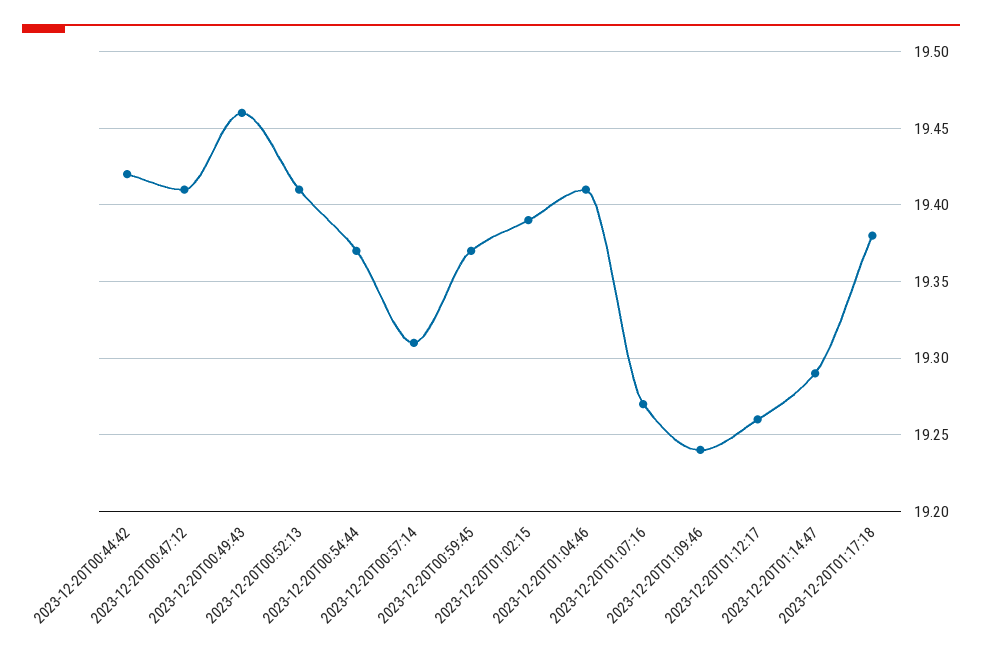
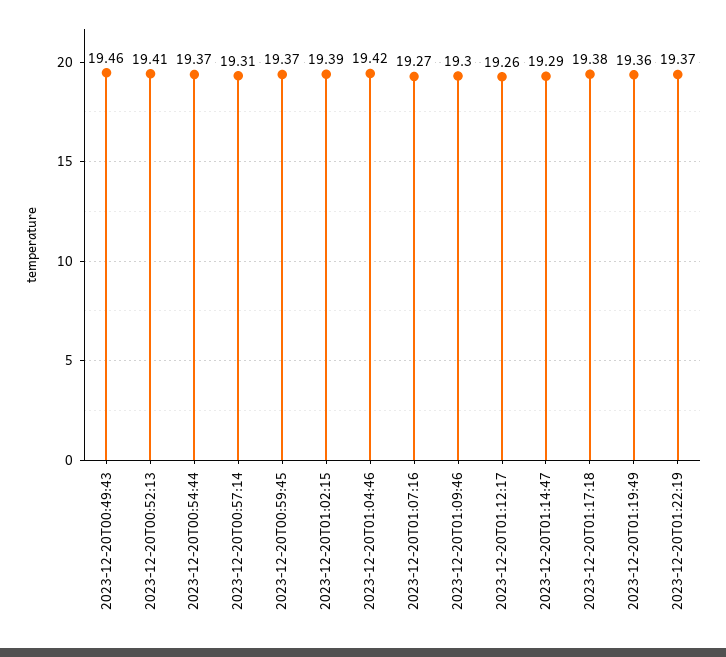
2023-12-20T00:44:42: 19.42 -> none
2023-12-20T00:47:12: 19.41 -> none
2023-12-20T01:04:46: 19.41 -> 19.42
2023-12-20T01:09:46: 19.24 -> 19.3
2023-12-20T01:19:49: none -> 19.36
2023-12-20T01:22:19: none -> 19.37

